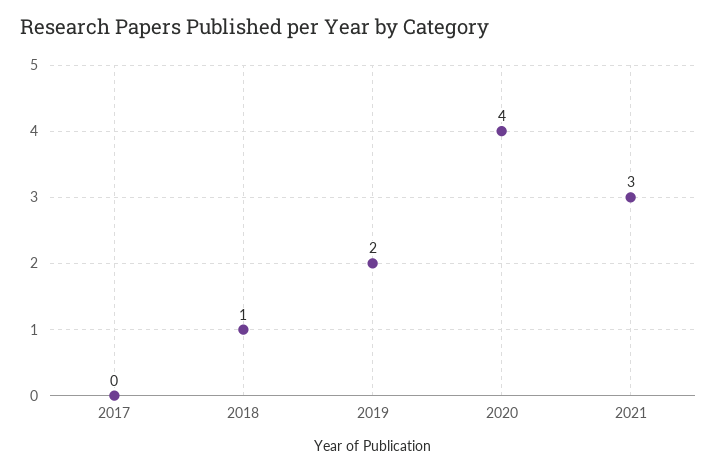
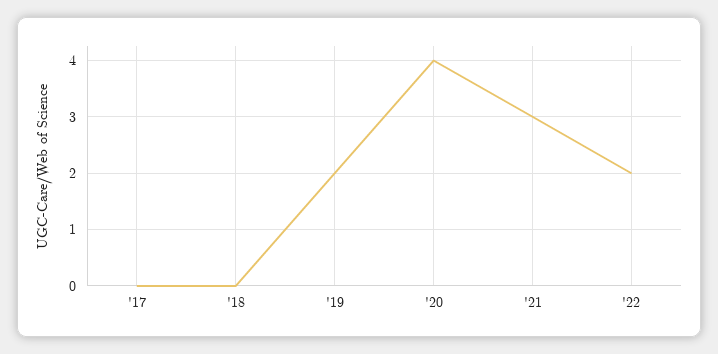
2018: 1 -> 0
'22: none -> 2

